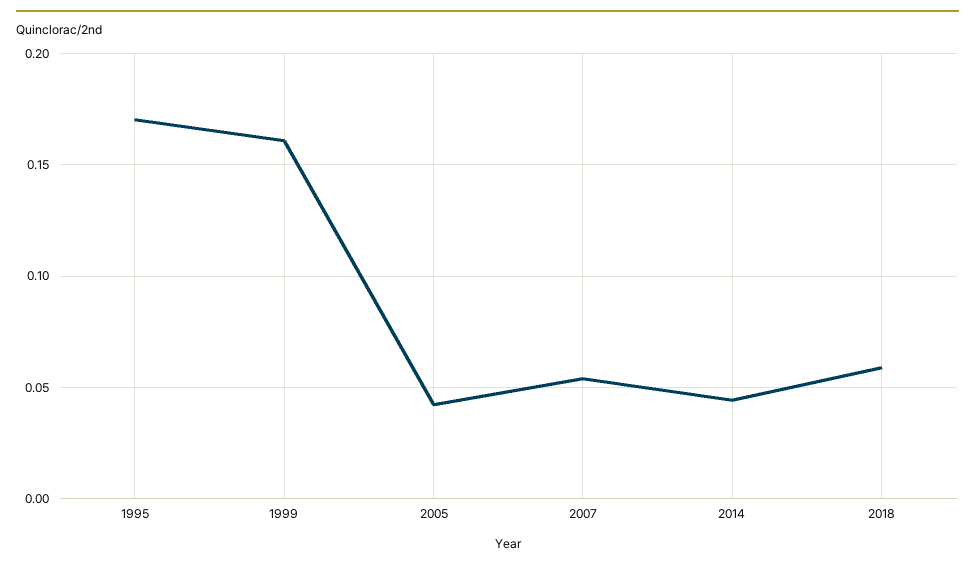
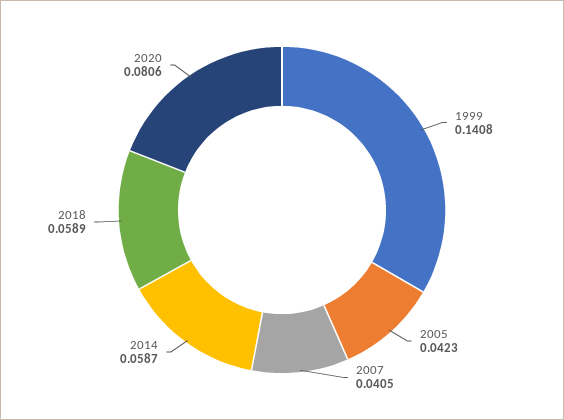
1995: 0.17 -> none
1999: 0.16 -> 0.1408
2007: 0.055 -> 0.0405
2014: 0.045 -> 0.0587
2020: none -> 0.0806

